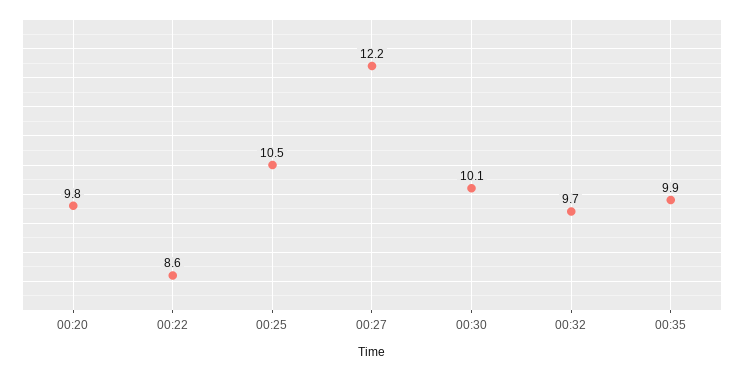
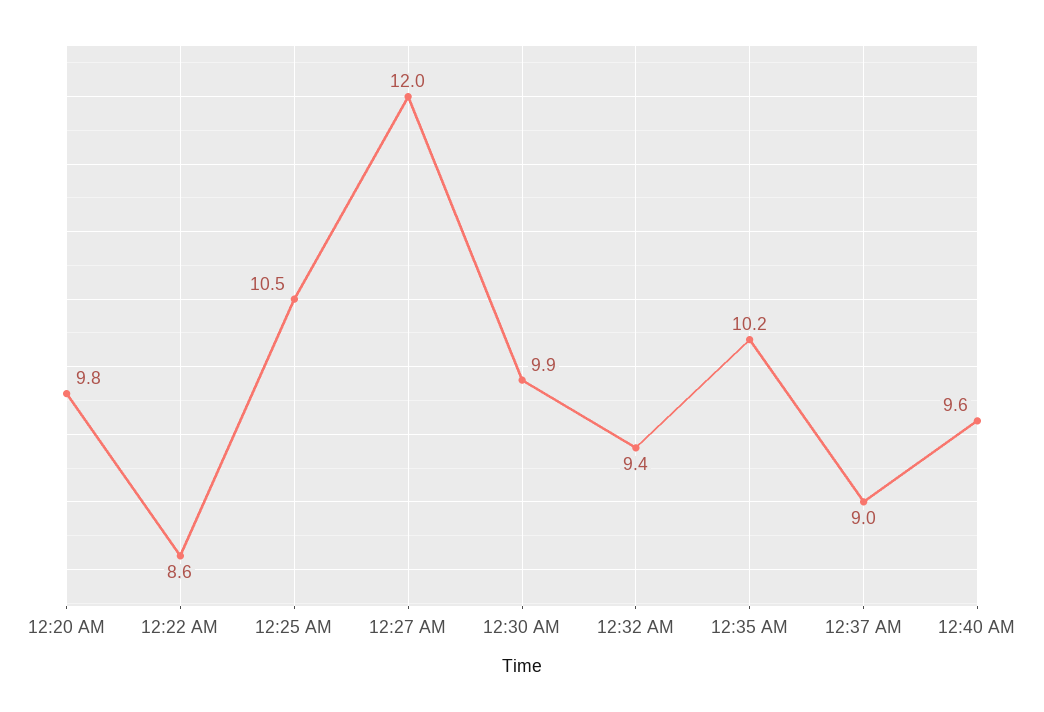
00:27: 12.2 -> 12
00:30: 10.1 -> 9.9
00:32: 9.7 -> 9.4
00:35: 9.9 -> 10.2
12:37 AM: none -> 9
12:40 AM: none -> 9.6

